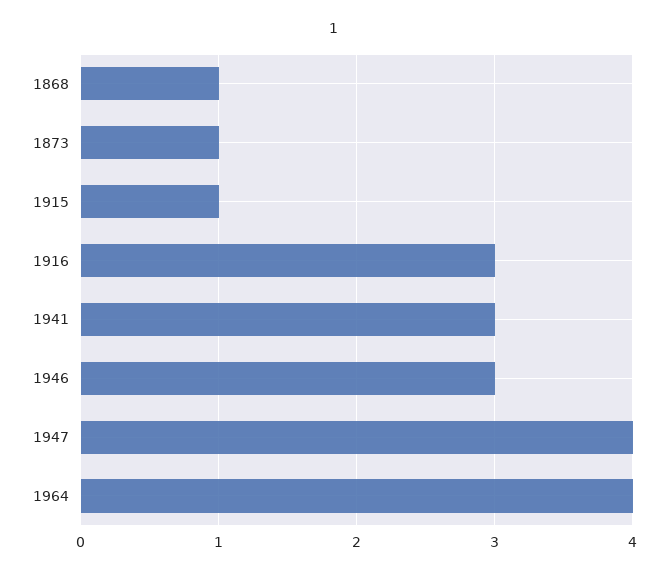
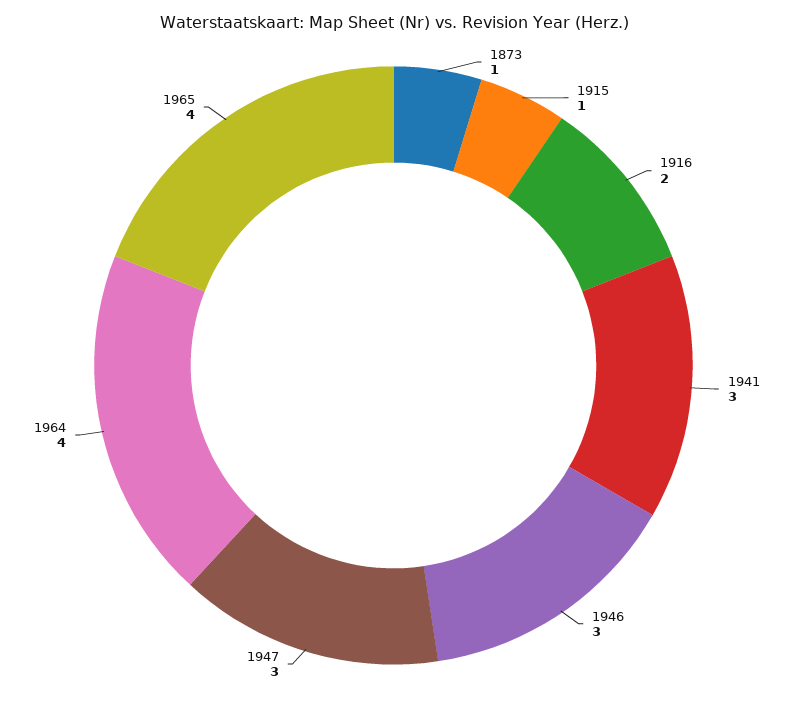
1868: 1 -> none
1916: 3 -> 2
1947: 4 -> 3
1965: none -> 4

